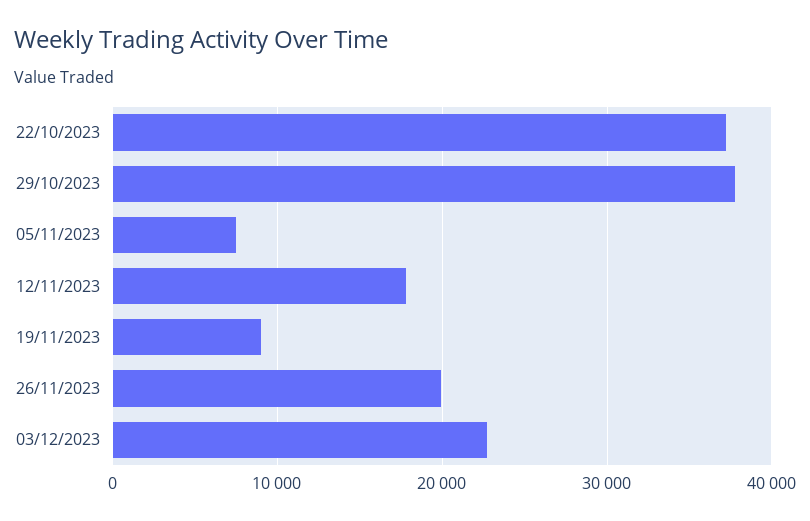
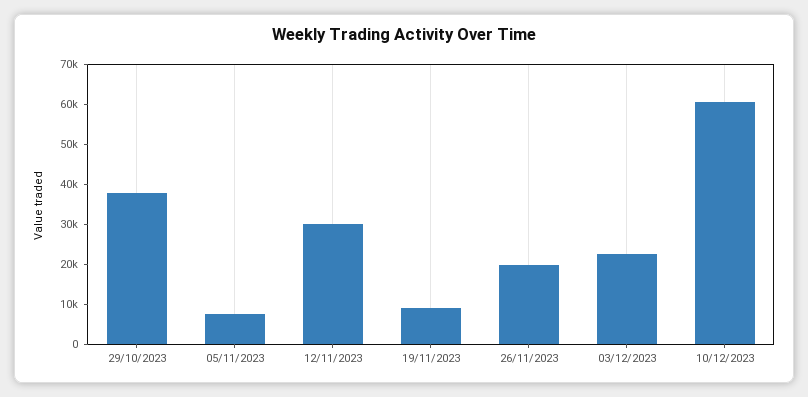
22/10/2023: 37000 -> none
12/11/2023: 18000 -> 30000
10/12/2023: none -> 60000

